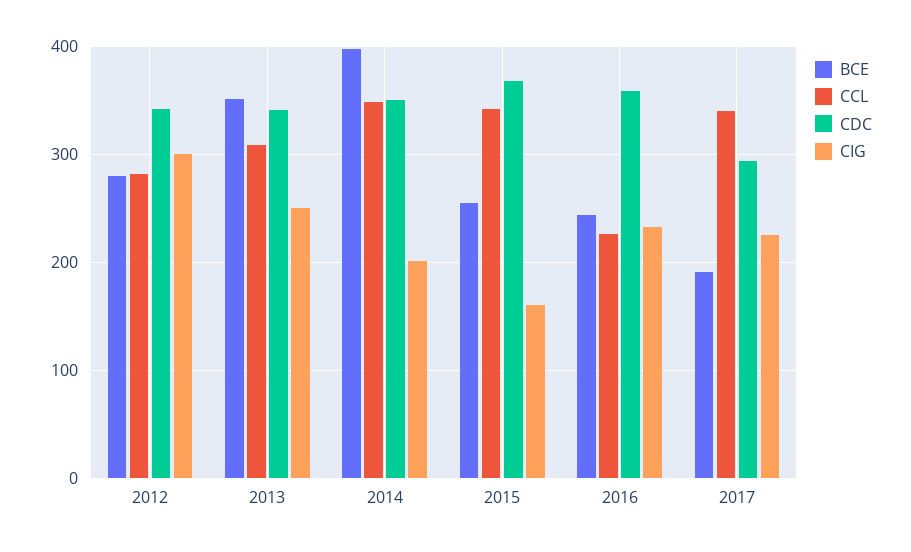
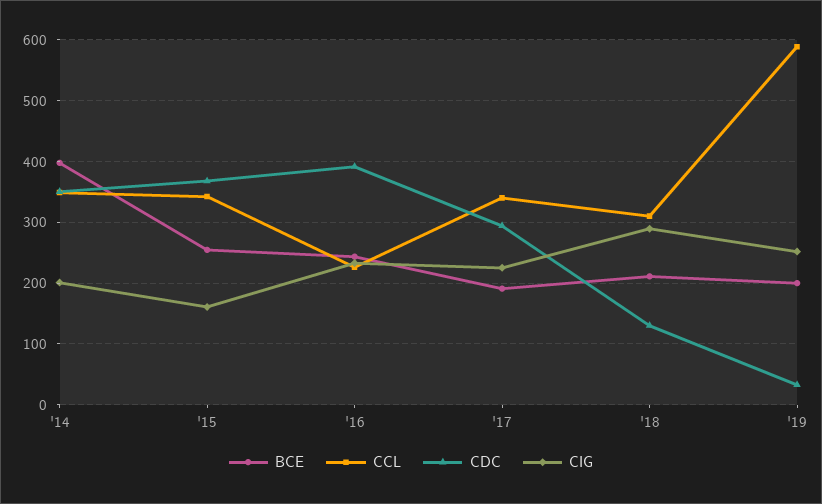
BCE, 2012: 280 -> none
CCL, 2012: 280 -> none
CDC, 2012: 340 -> none
CIG, 2012: 300 -> none
BCE, 2013: 350 -> none
CCL, 2013: 310 -> none
CDC, 2013: 340 -> none
CIG, 2013: 250 -> none
CDC, 2016: 360 -> 390
BCE, '18: none -> 210
CCL, '18: none -> 310
CDC, '18: none -> 130
CIG, '18: none -> 290
BCE, '19: none -> 200
CCL, '19: none -> 590
CDC, '19: none -> 30
CIG, '19: none -> 250

